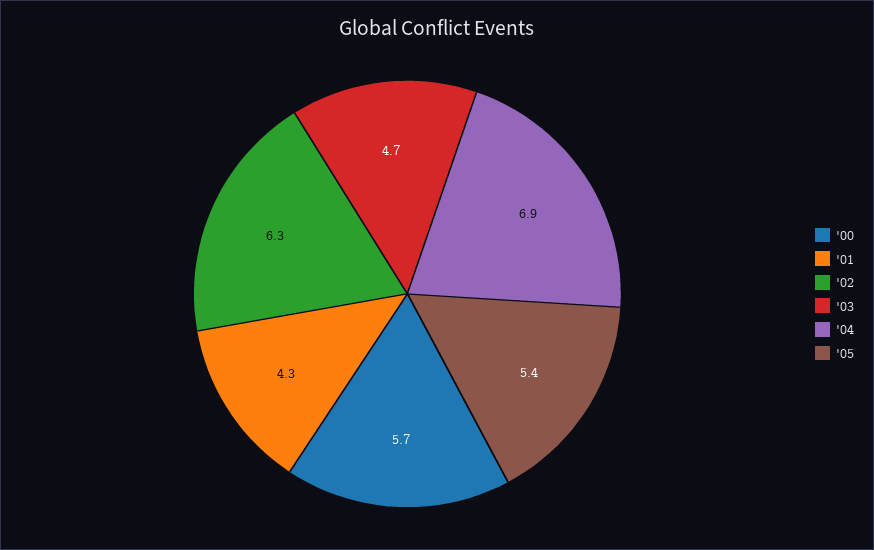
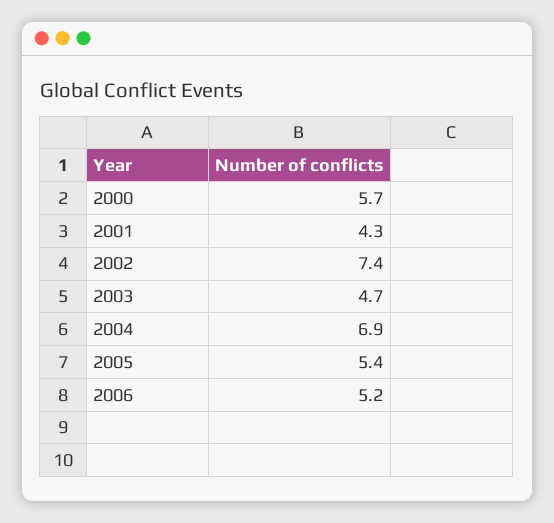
'02: 6.3 -> 7.4
2006: none -> 5.2

